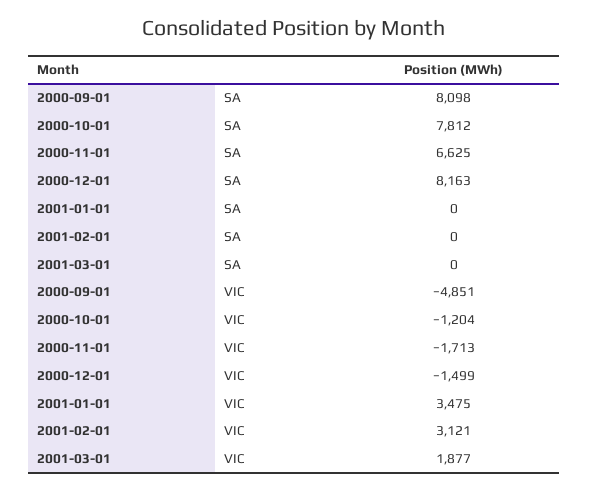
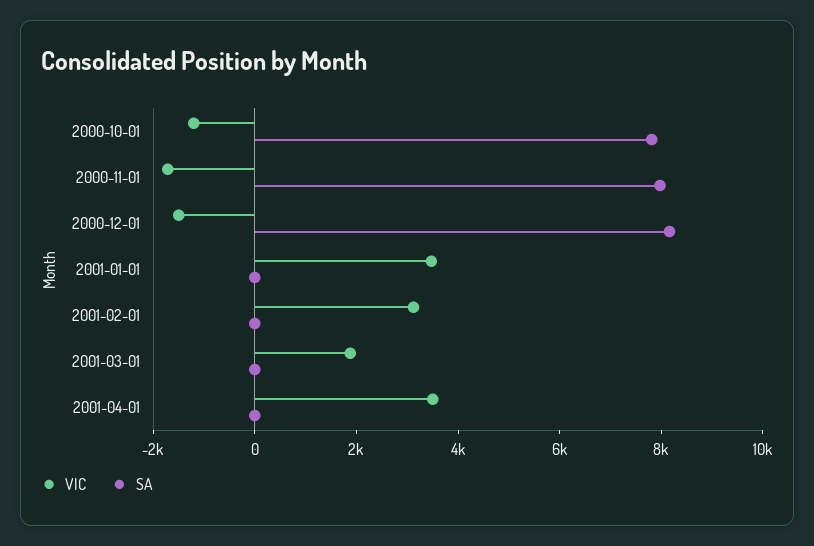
SA, 2000-09-01: 8098 -> none
SA, 2000-11-01: 6625 -> 8000
VIC, 2000-09-01: -4851 -> none
VIC, 2001-04-01: none -> 3500
SA, 2001-04-01: none -> 0

